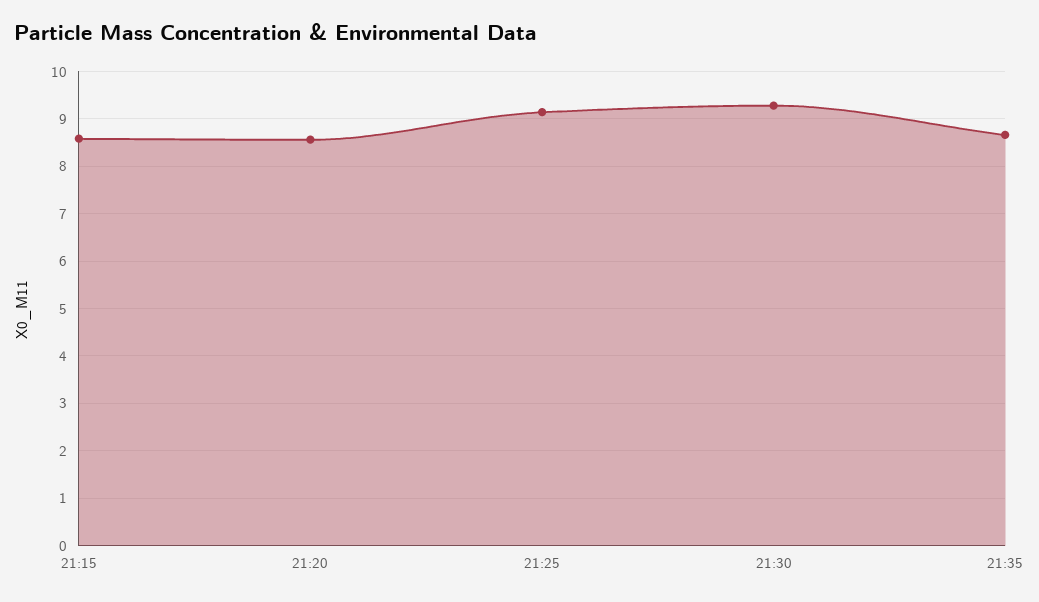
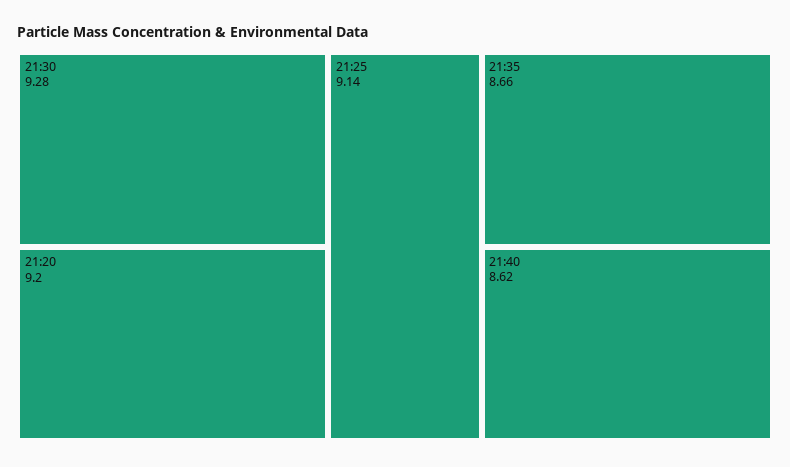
21:15: 8.6 -> none
21:20: 8.6 -> 9.2
21:40: none -> 8.62

